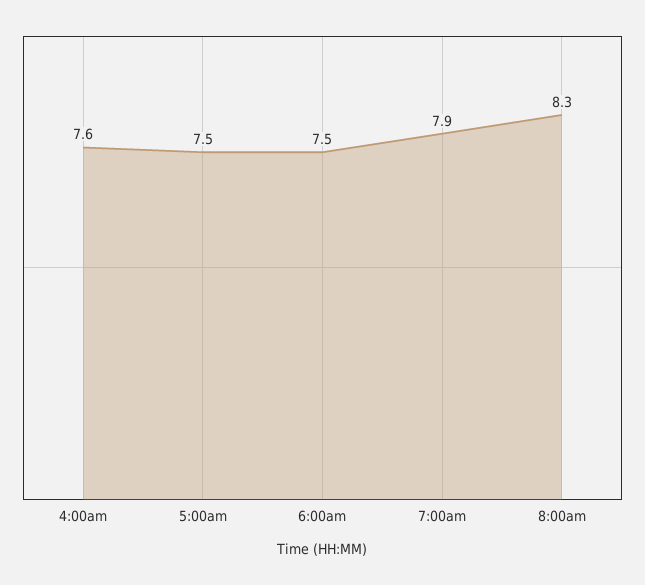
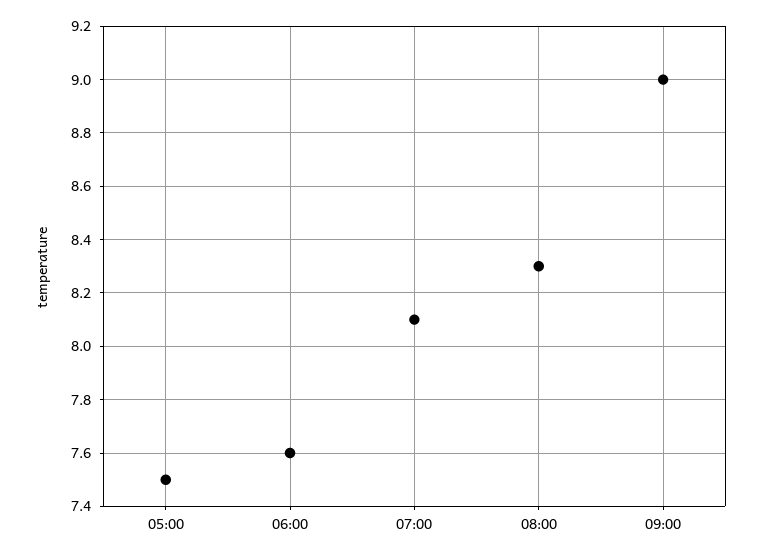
4:00am: 7.6 -> none
6:00am: 7.5 -> 7.6
7:00am: 7.9 -> 8.1
09:00: none -> 9

